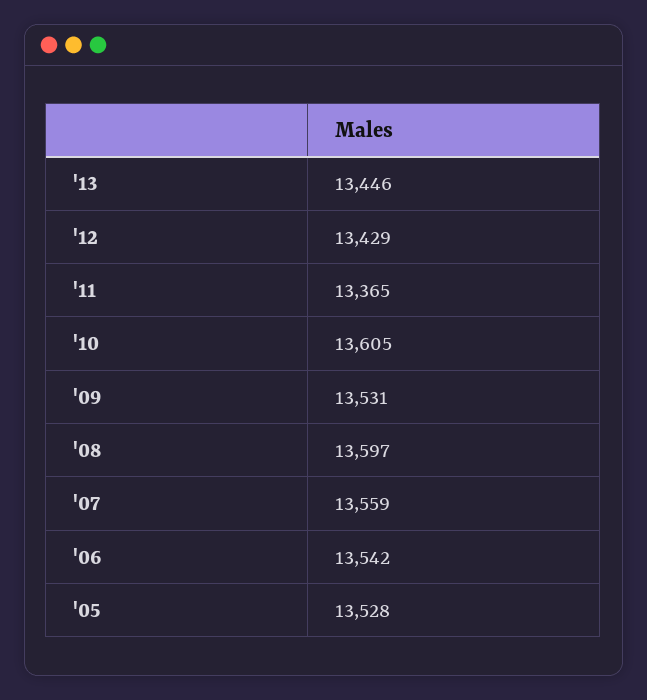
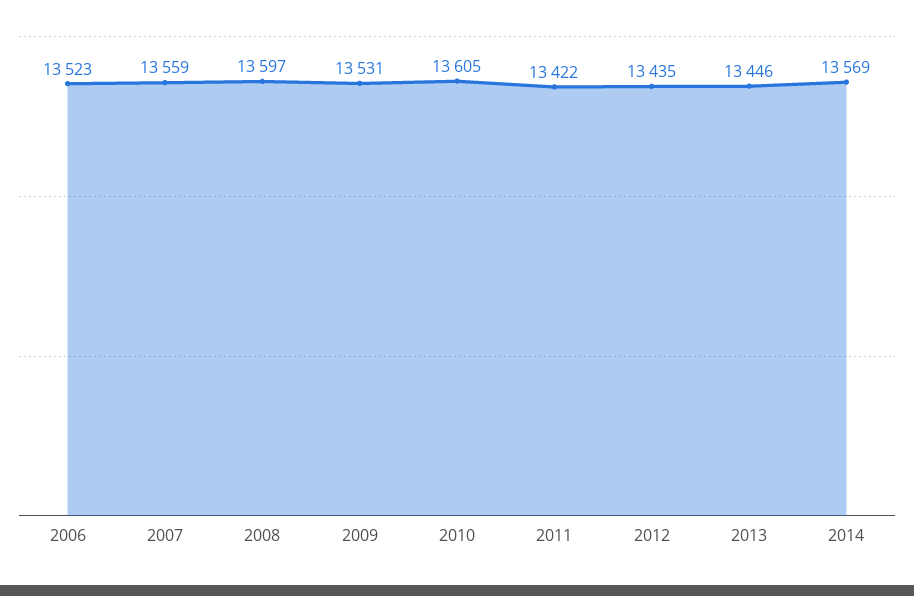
'12: 13429 -> 13435
'11: 13365 -> 13422
'06: 13542 -> 13523
'05: 13528 -> none
2014: none -> 13569

